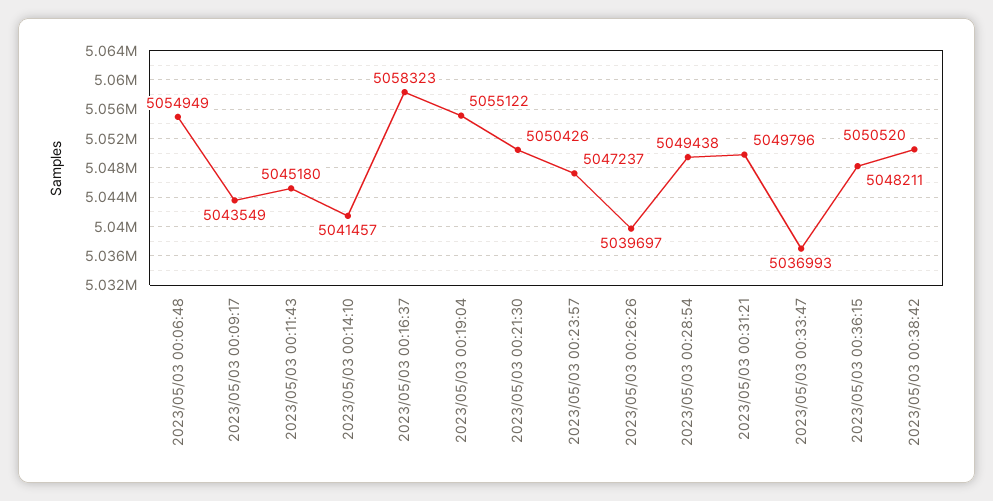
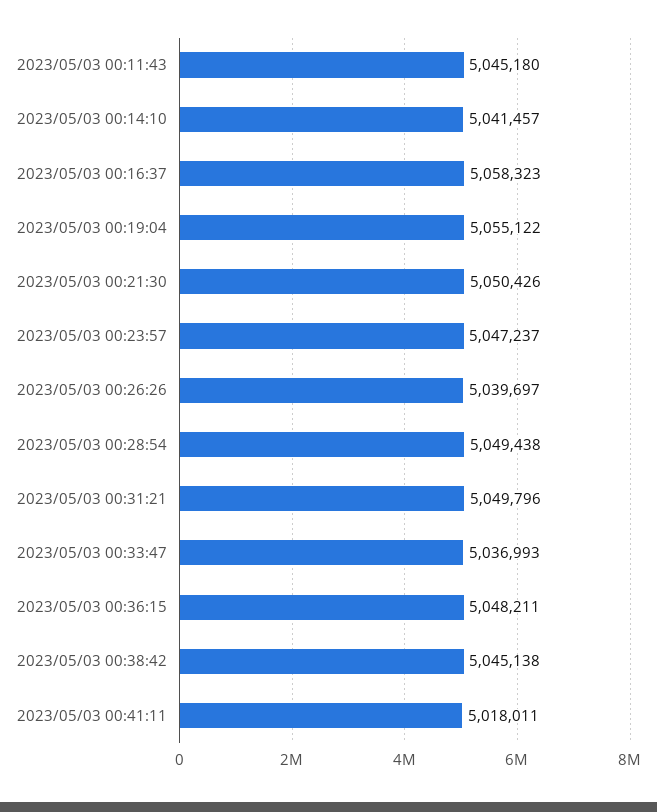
2023/05/03 00:06:48: 5054949 -> none
2023/05/03 00:09:17: 5043549 -> none
2023/05/03 00:38:42: 5050520 -> 5045138
2023/05/03 00:41:11: none -> 5018011

